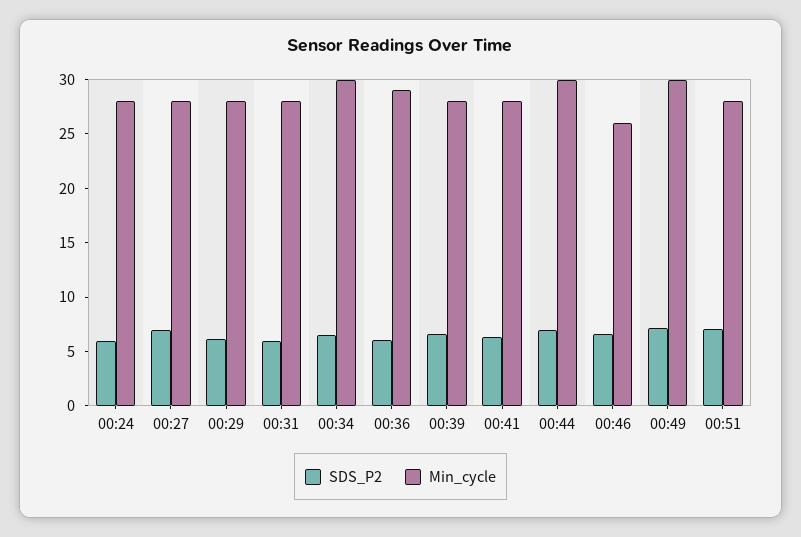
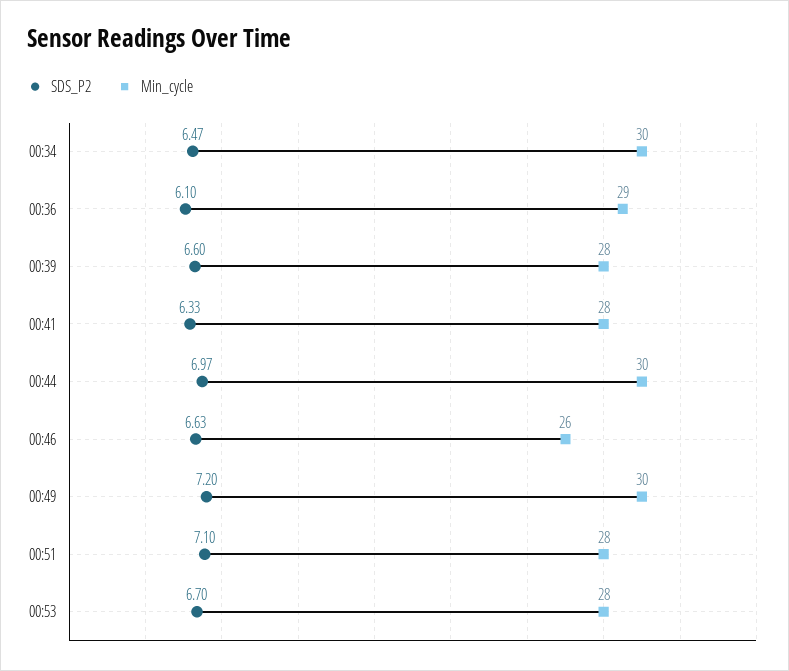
SDS_P2, 00:24: 6 -> none
Min_cycle, 00:24: 28 -> none
SDS_P2, 00:27: 7 -> none
Min_cycle, 00:27: 28 -> none
SDS_P2, 00:29: 6 -> none
Min_cycle, 00:29: 28 -> none
SDS_P2, 00:31: 6 -> none
Min_cycle, 00:31: 28 -> none
SDS_P2, 00:53: none -> 6.7
Min_cycle, 00:53: none -> 28

